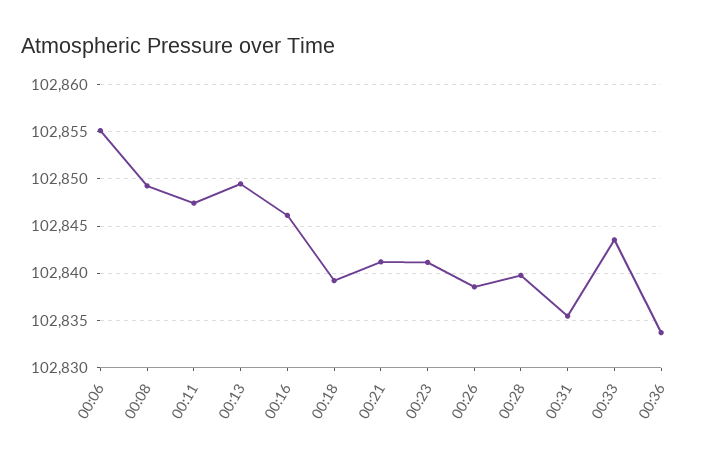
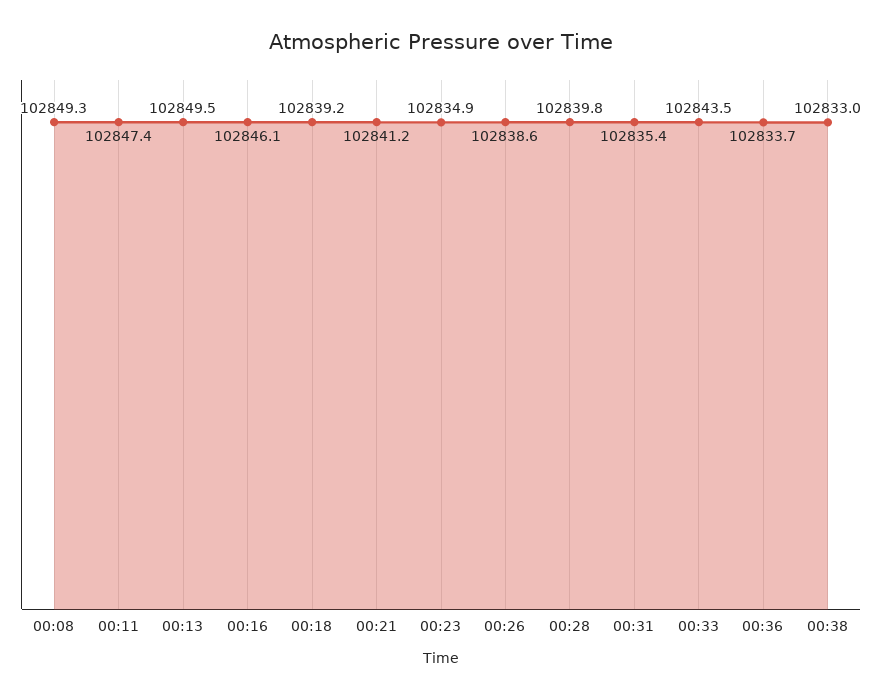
00:06: 102855 -> none
00:23: 102841 -> 102834.9
00:38: none -> 102833

